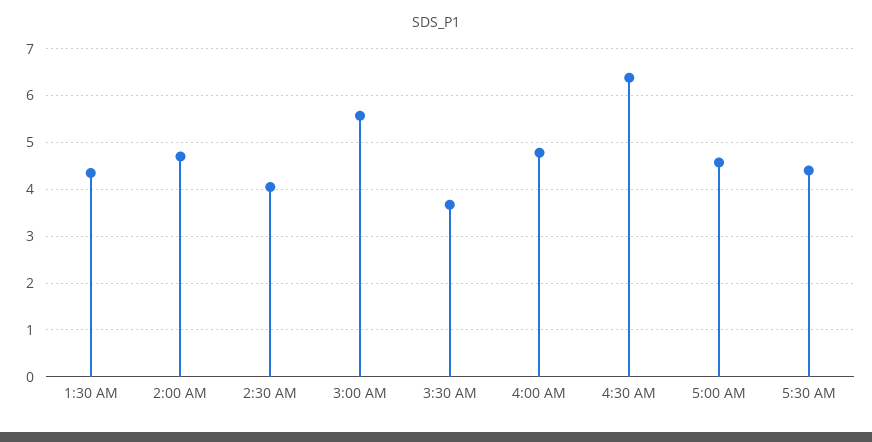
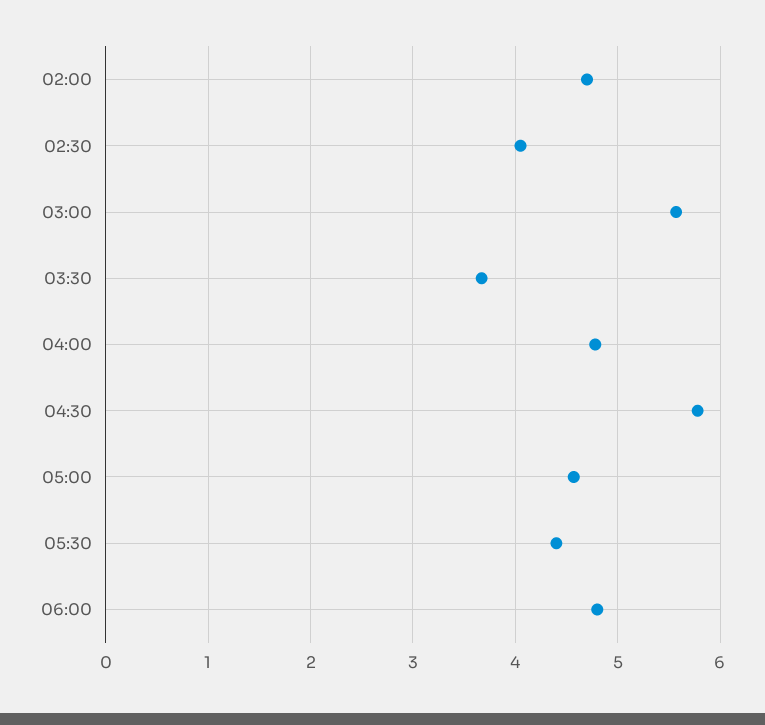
1:30 AM: 4.4 -> none
4:30 AM: 6.4 -> 5.8
06:00: none -> 4.8

